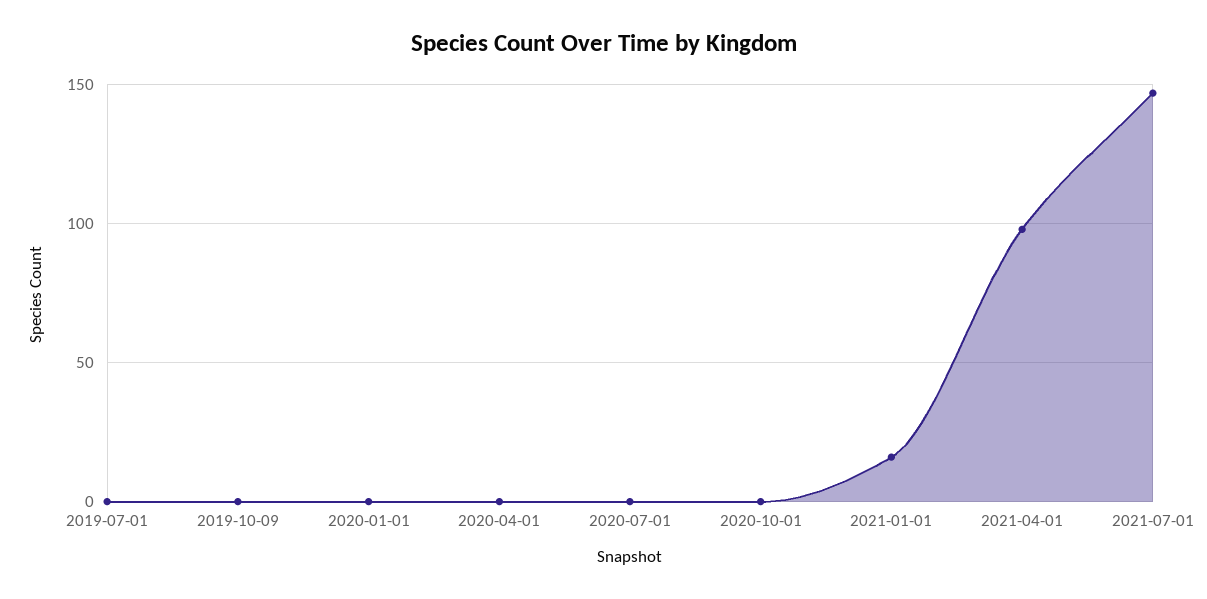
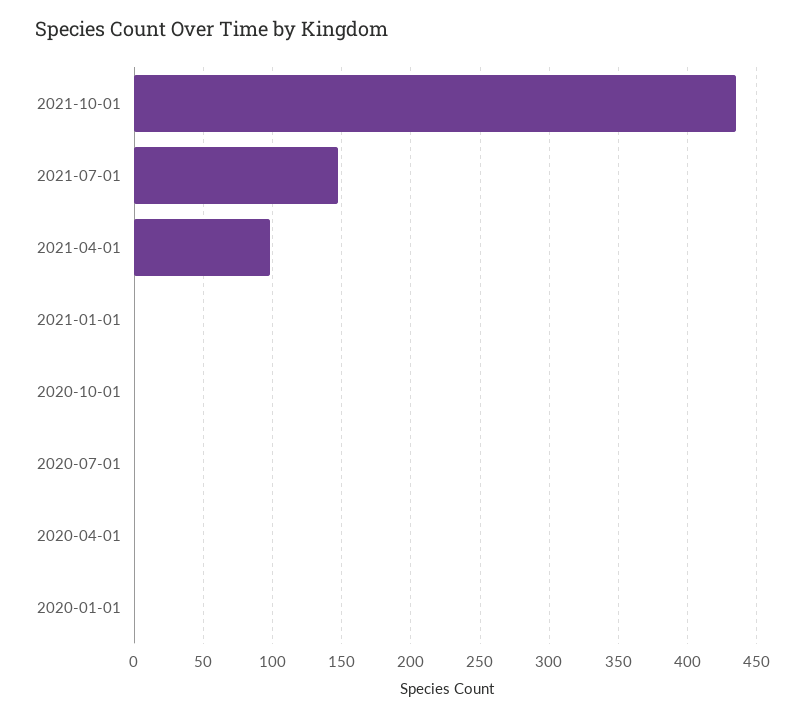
2019-07-01: 0 -> none
2019-10-09: 0 -> none
2021-01-01: 15 -> 0
2021-10-01: none -> 435

